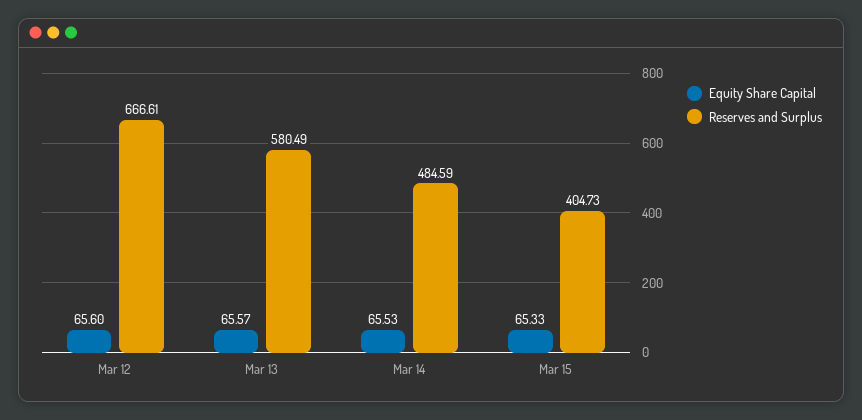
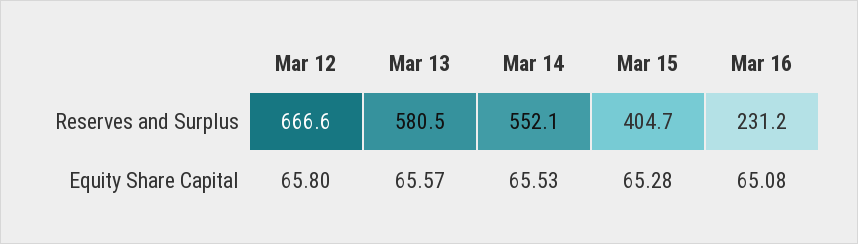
Equity Share Capital, Mar 12: 65.6 -> 65.8
Reserves and Surplus, Mar 14: 484.59 -> 552.1
Equity Share Capital, Mar 15: 65.33 -> 65.28
Reserves and Surplus, Mar 16: none -> 231.2
Equity Share Capital, Mar 16: none -> 65.08

